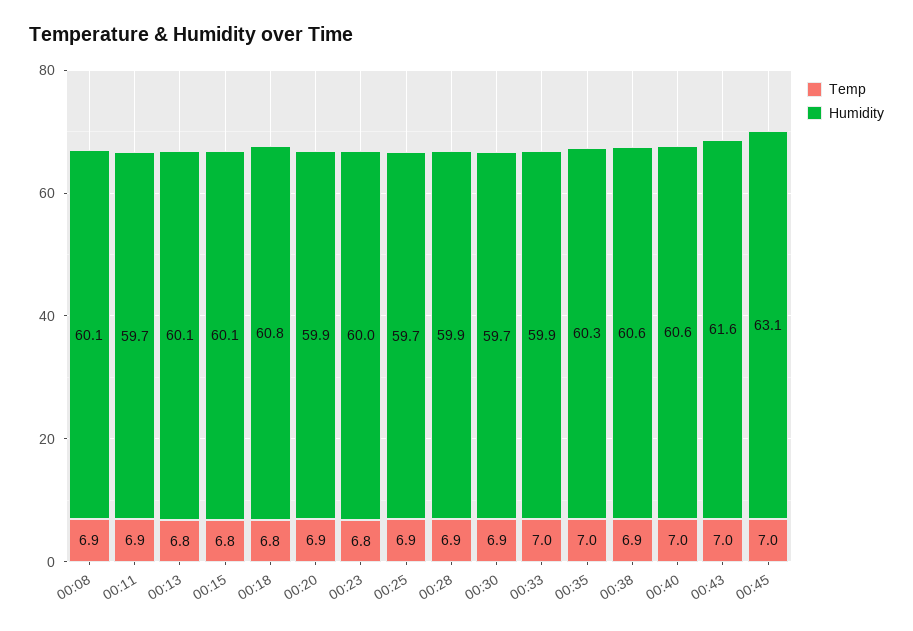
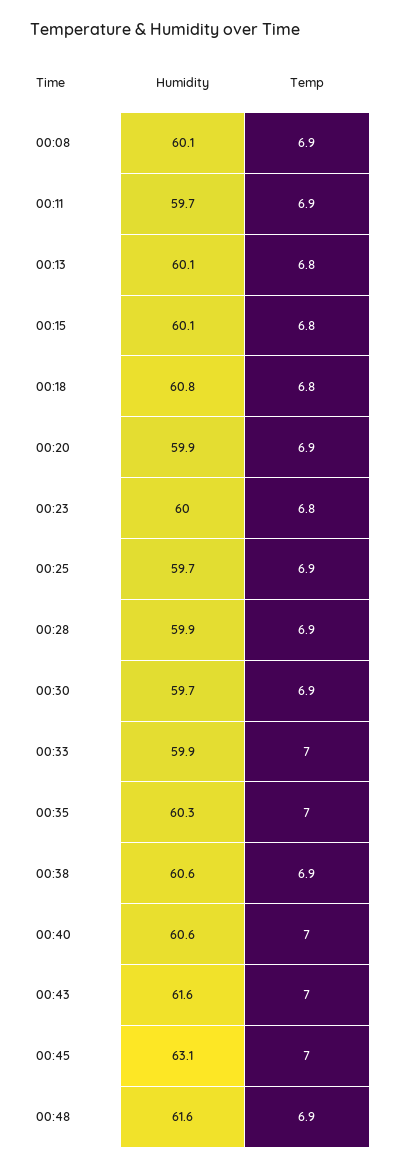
Humidity, 00:48: none -> 61.6
Temp, 00:48: none -> 6.9

